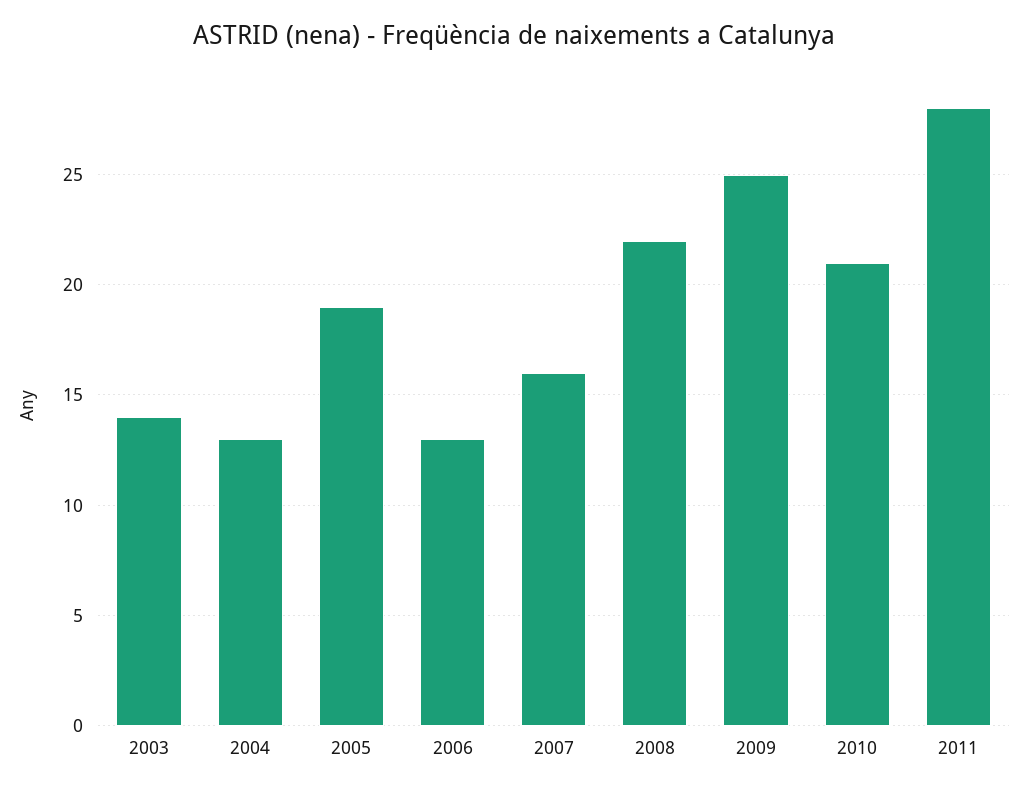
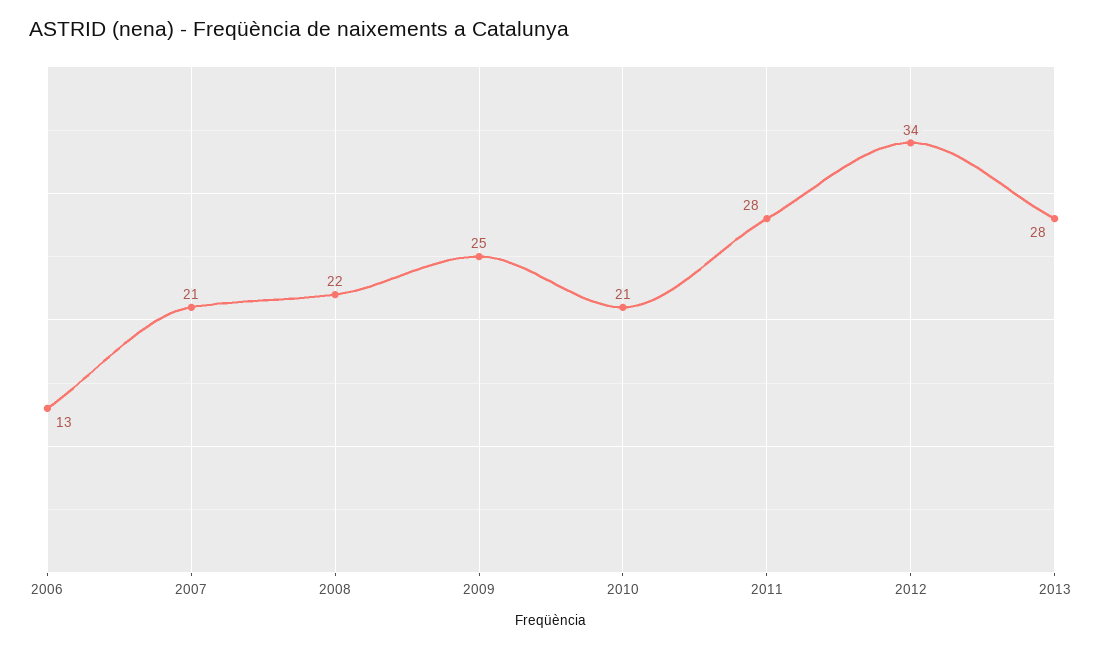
2003: 14 -> none
2004: 13 -> none
2005: 19 -> none
2007: 16 -> 21
2012: none -> 34
2013: none -> 28

